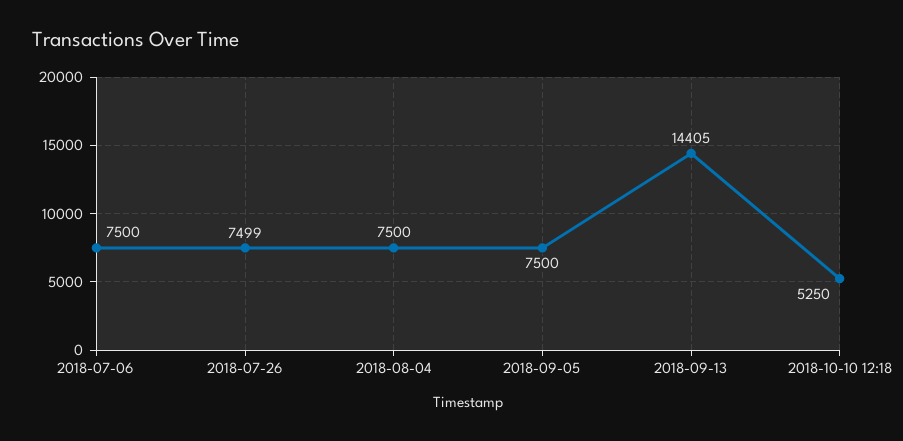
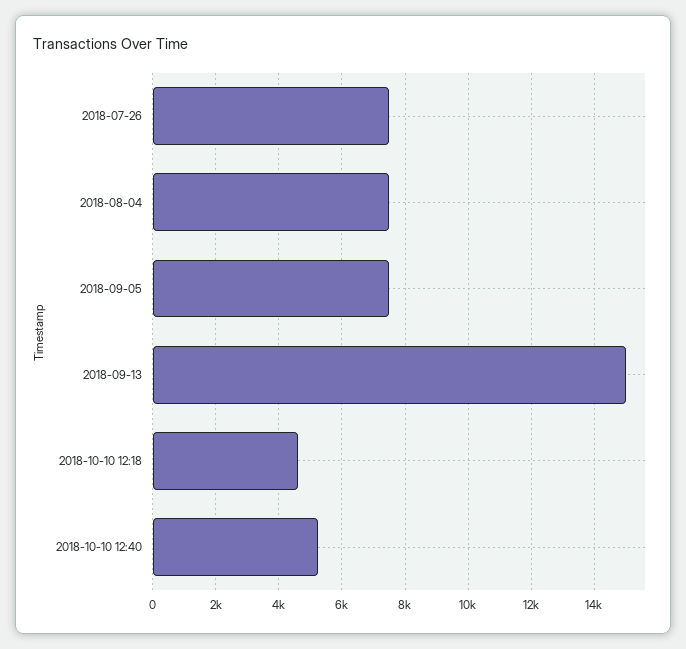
2018-07-06: 7500 -> none
2018-09-13: 14405 -> 15000
2018-10-10 12:18: 5250 -> 4600
2018-10-10 12:40: none -> 5200

